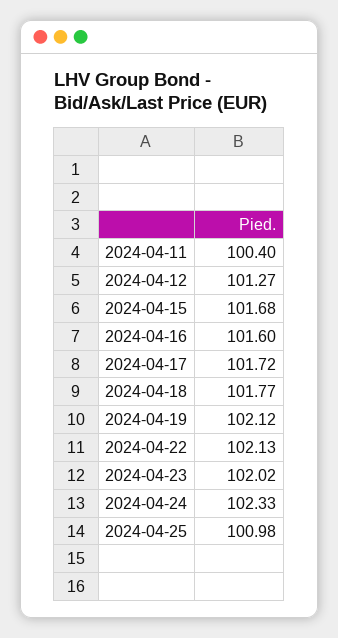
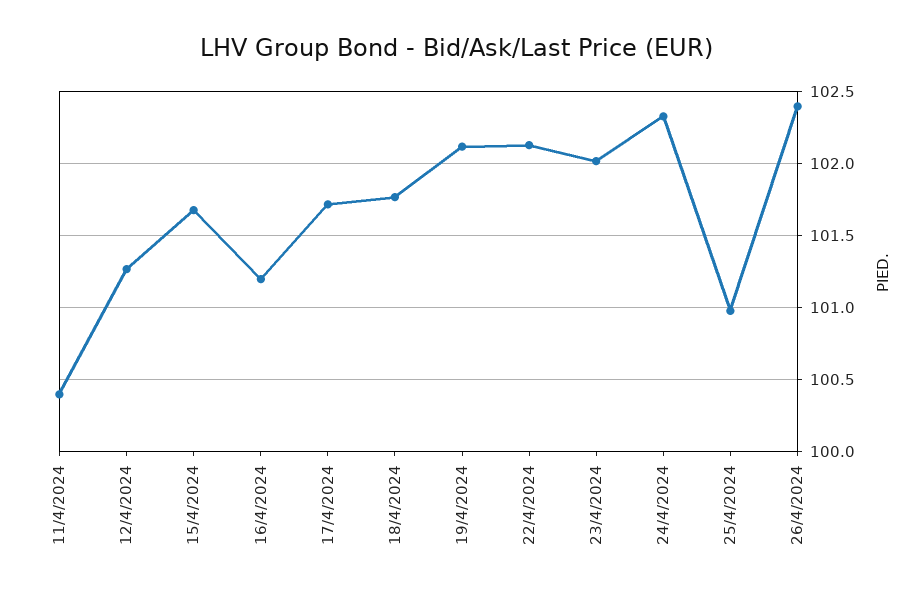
2024-04-16: 101.6 -> 101.2
26/4/2024: none -> 102.4

